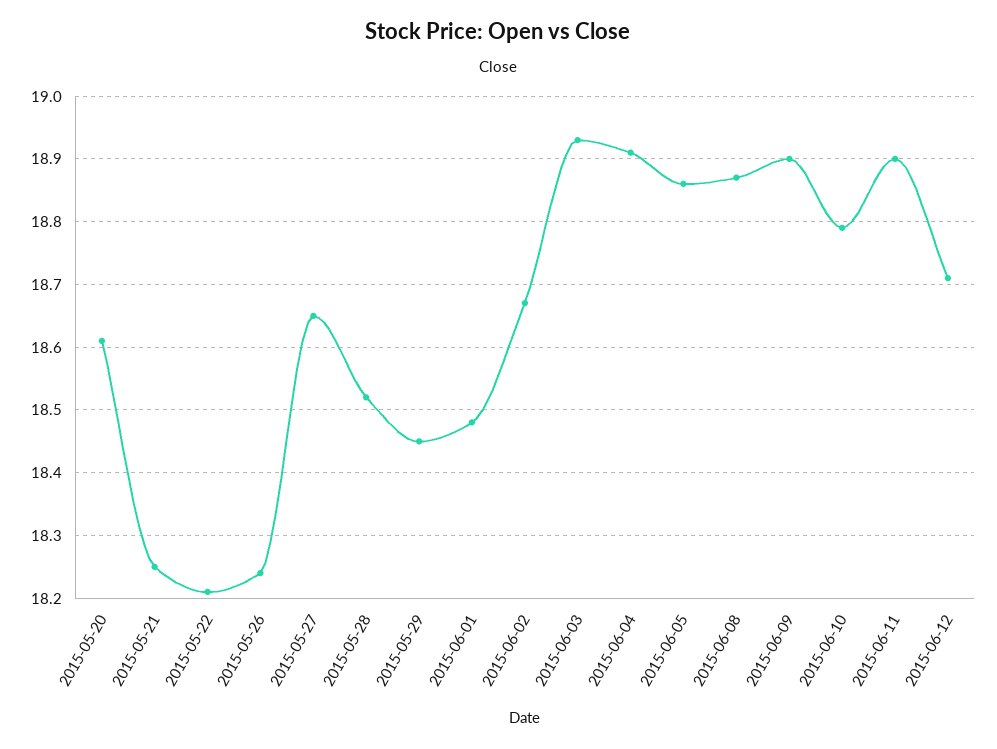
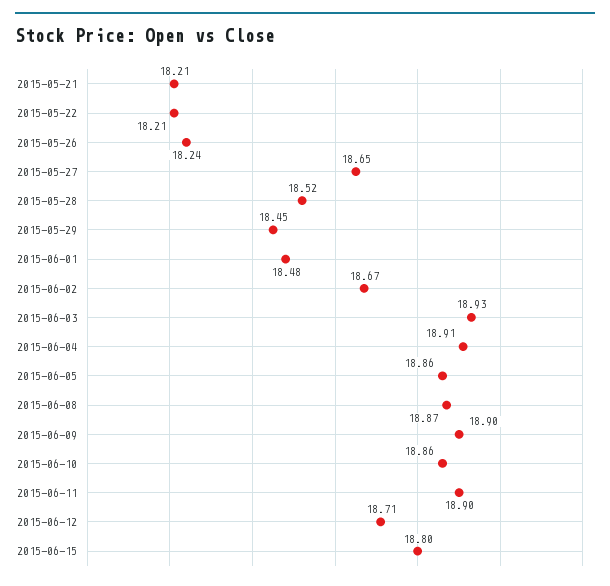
2015-05-20: 18.61 -> none
2015-05-21: 18.25 -> 18.21
2015-06-10: 18.79 -> 18.86
2015-06-15: none -> 18.8

